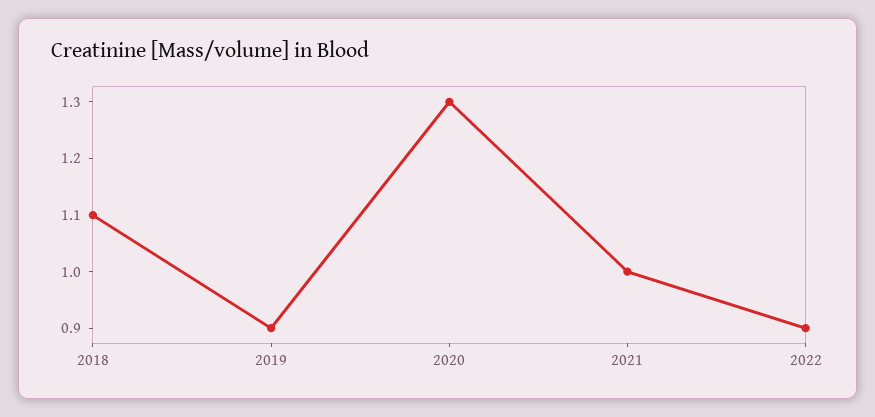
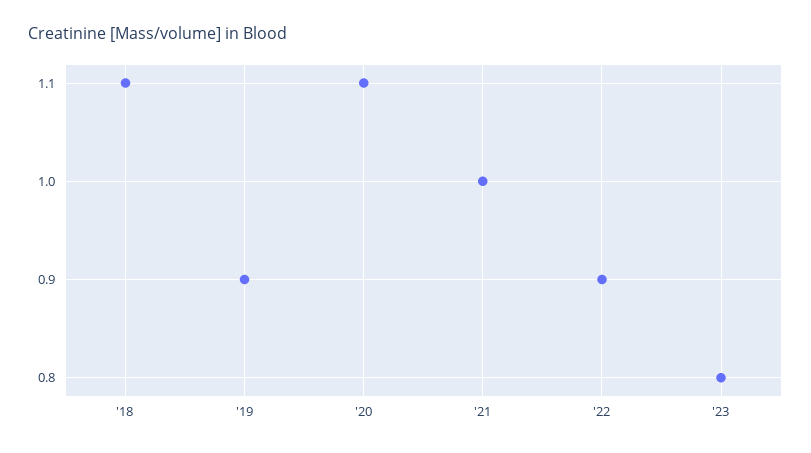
2020: 1.3 -> 1.1
'23: none -> 0.8

